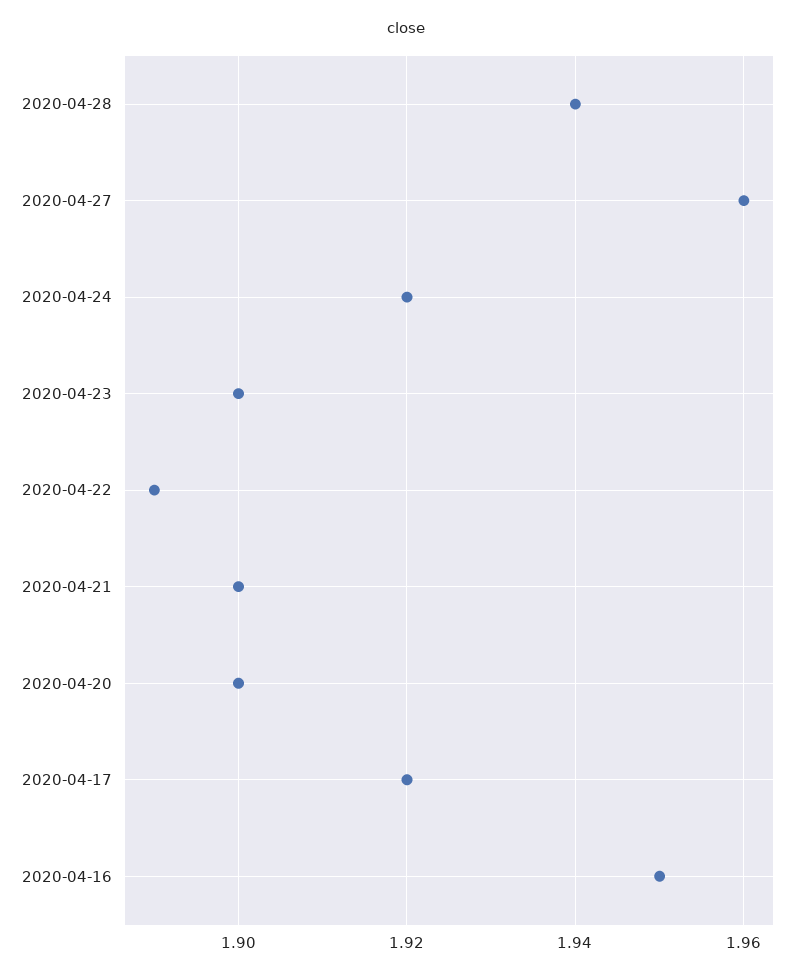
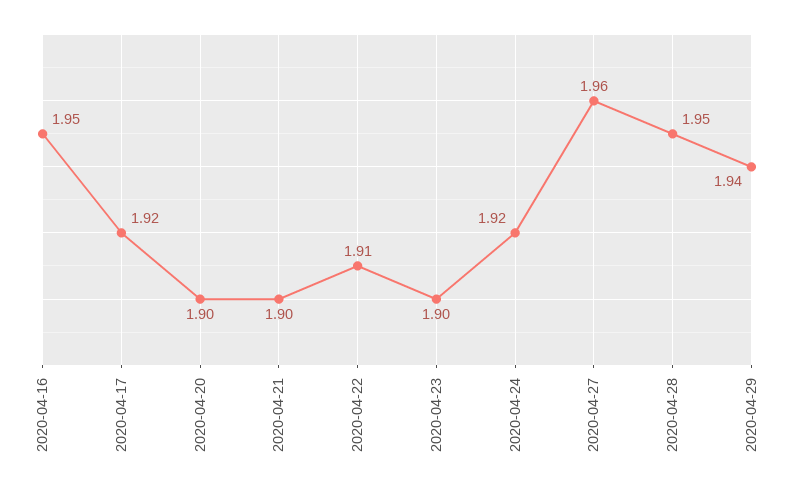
2020-04-28: 1.94 -> 1.95
2020-04-22: 1.89 -> 1.91
2020-04-29: none -> 1.94

